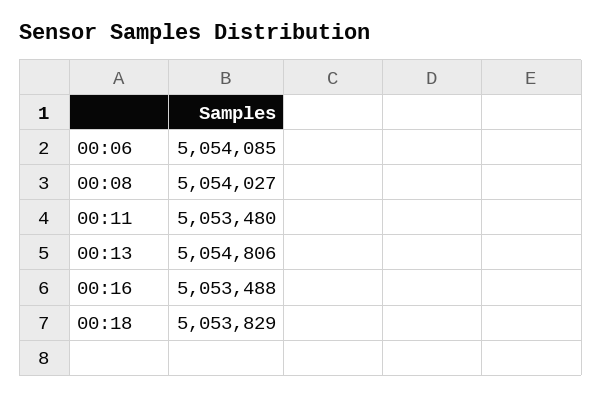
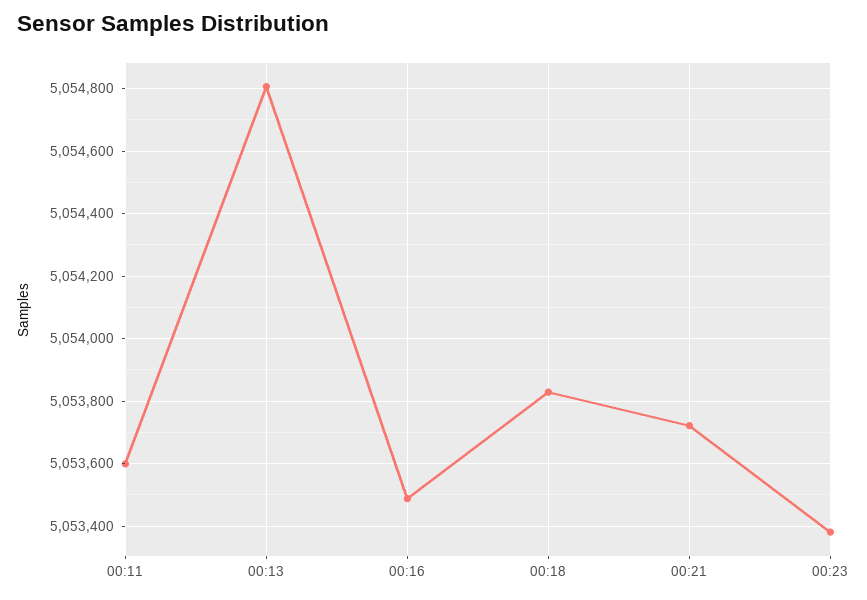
00:06: 5054085 -> none
00:08: 5054027 -> none
00:11: 5053480 -> 5053600
00:21: none -> 5053720
00:23: none -> 5053380

